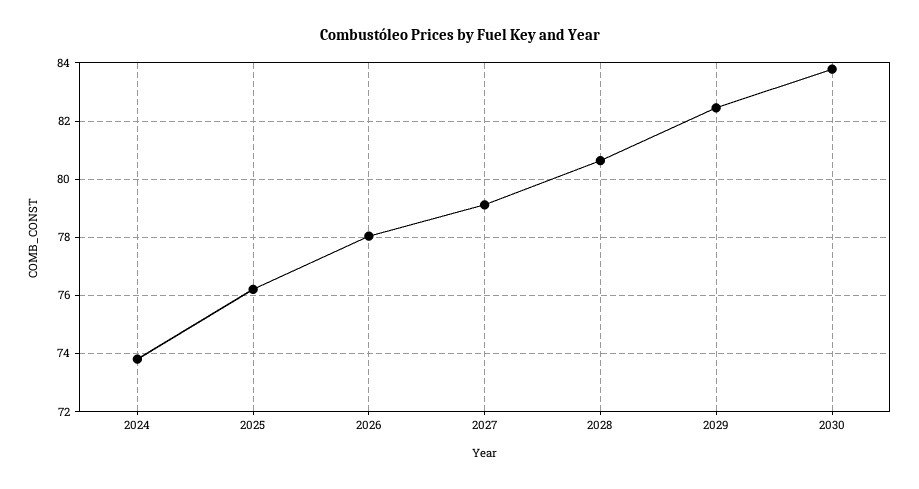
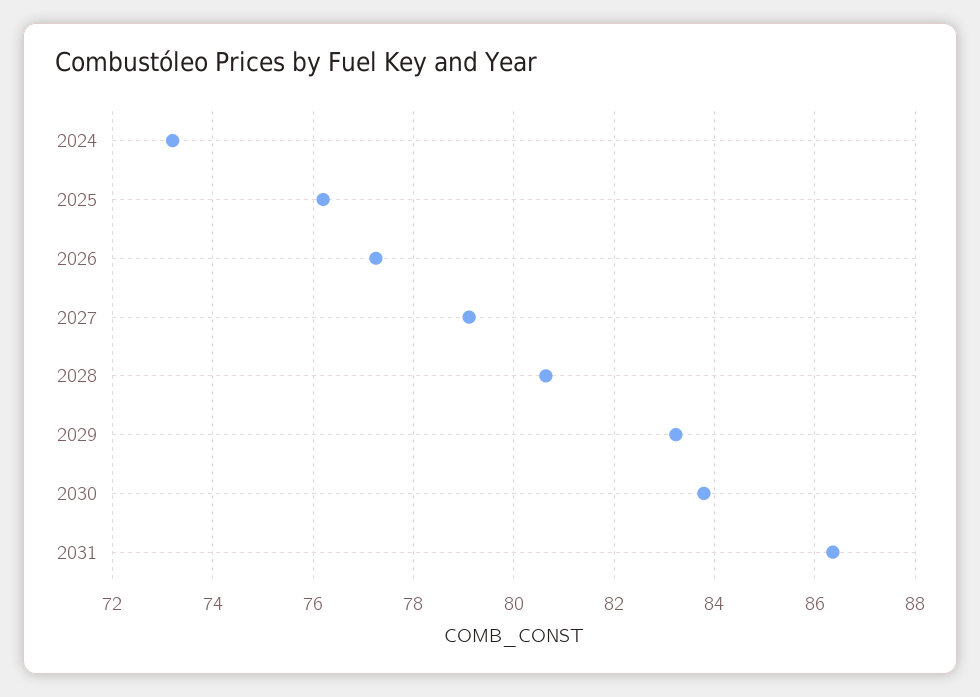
2024: 73.75 -> 73.2
2026: 78 -> 77.2
2029: 82.5 -> 83.2
2031: none -> 86.4

